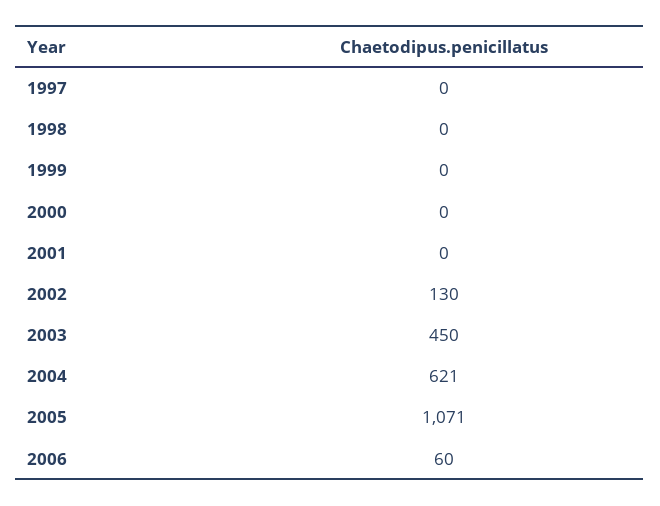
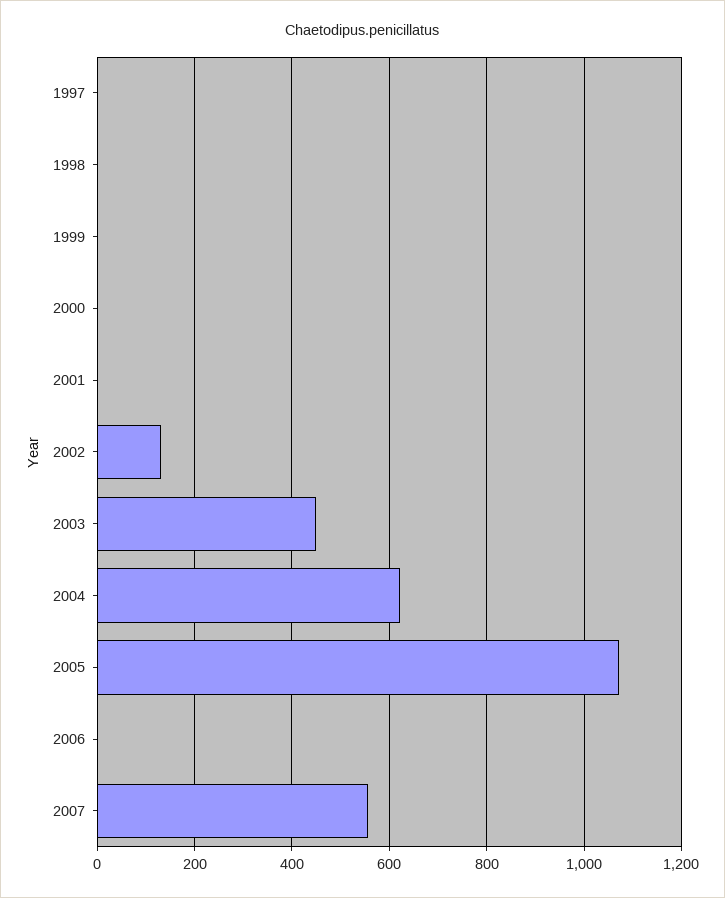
2006: 60 -> 0
2007: none -> 560

